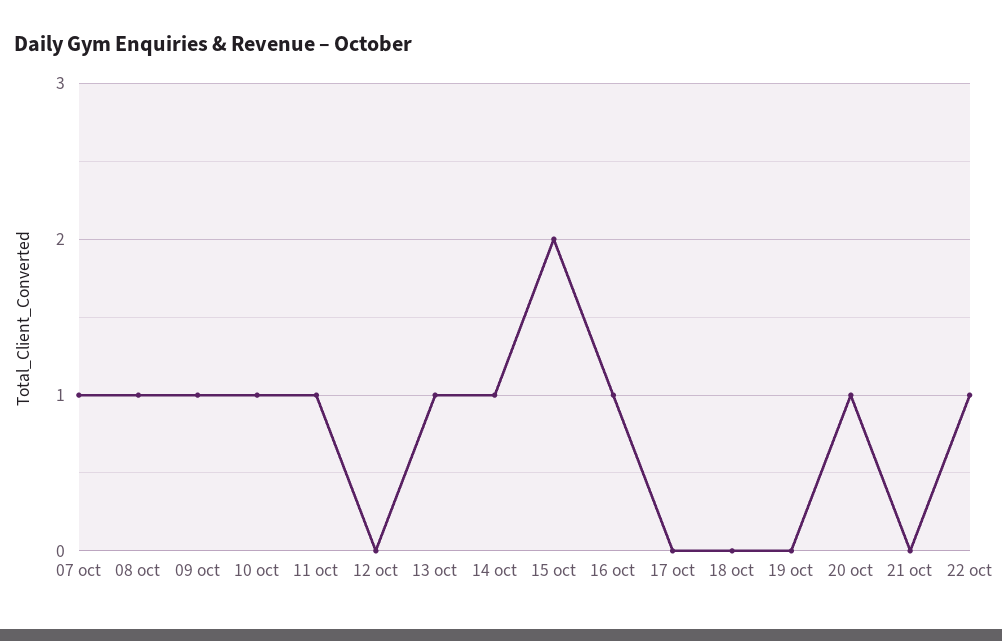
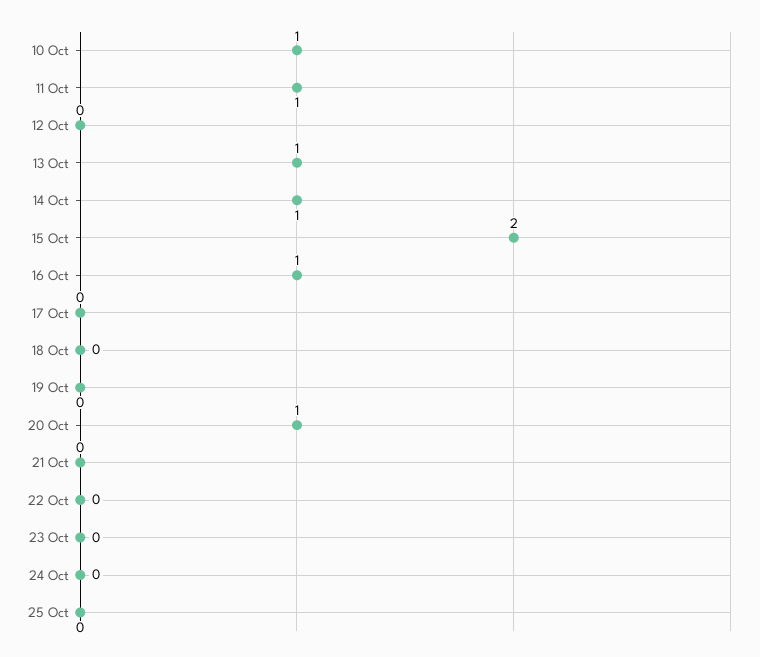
07 oct: 1 -> none
08 oct: 1 -> none
09 oct: 1 -> none
22 oct: 1 -> 0
23 Oct: none -> 0
24 Oct: none -> 0
25 Oct: none -> 0

